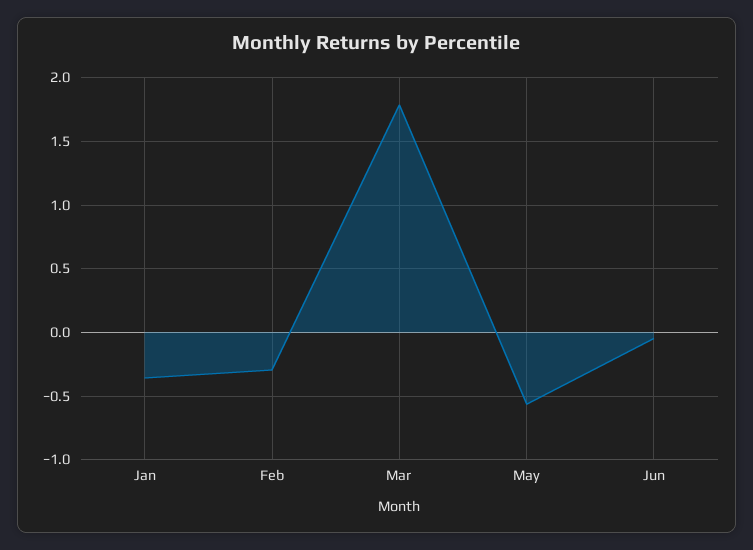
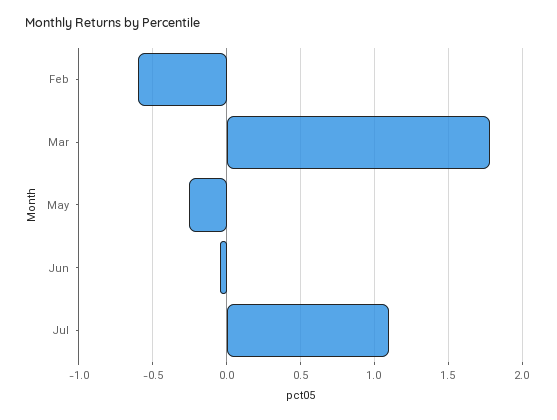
Jan: -0.35 -> none
Feb: -0.3 -> -0.6
May: -0.55 -> -0.25
Jul: none -> 1.1

